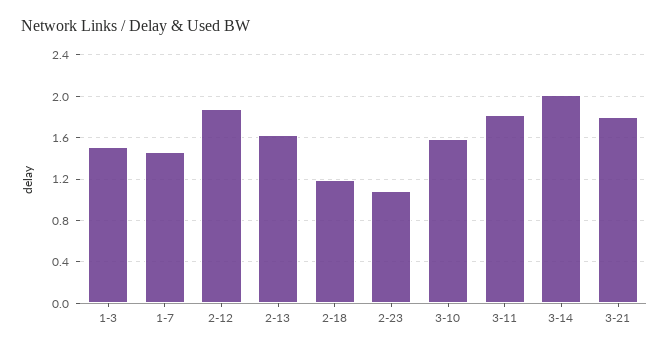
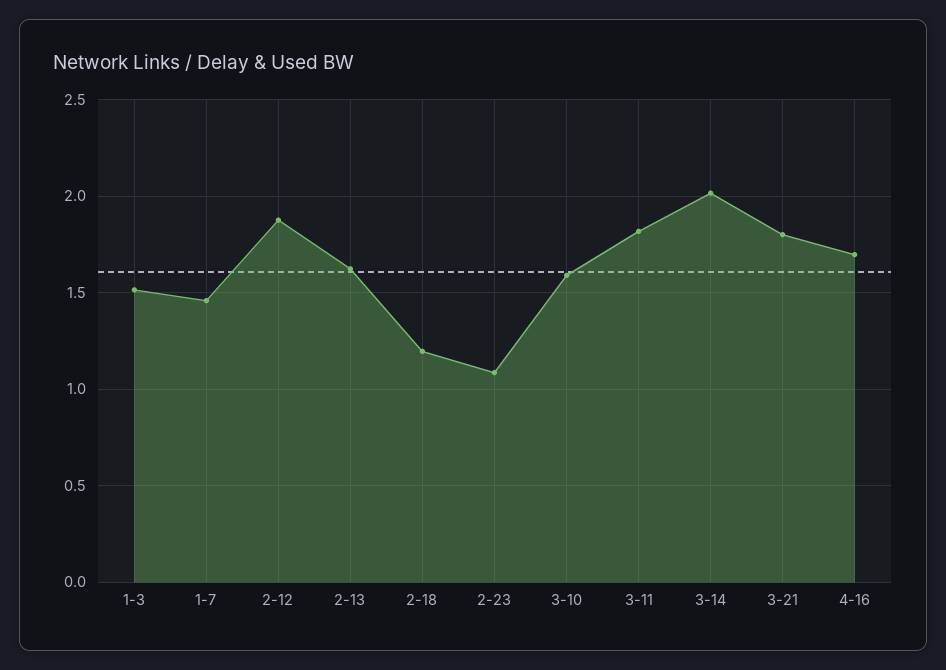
4-16: none -> 1.7

